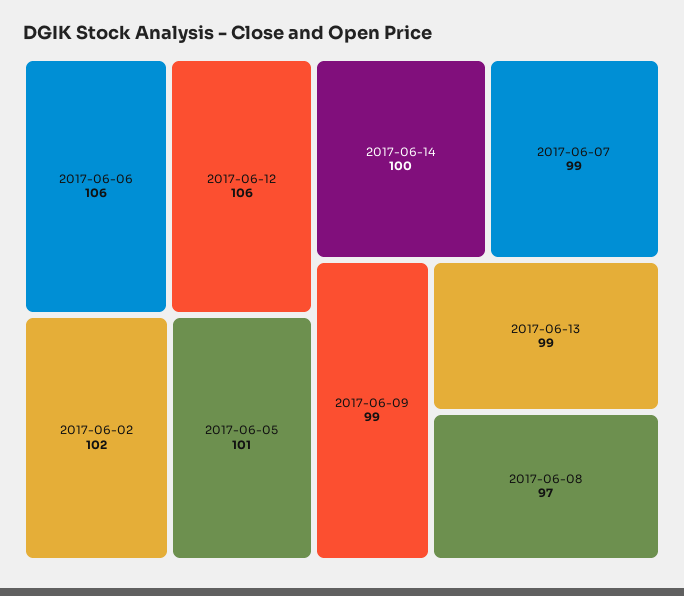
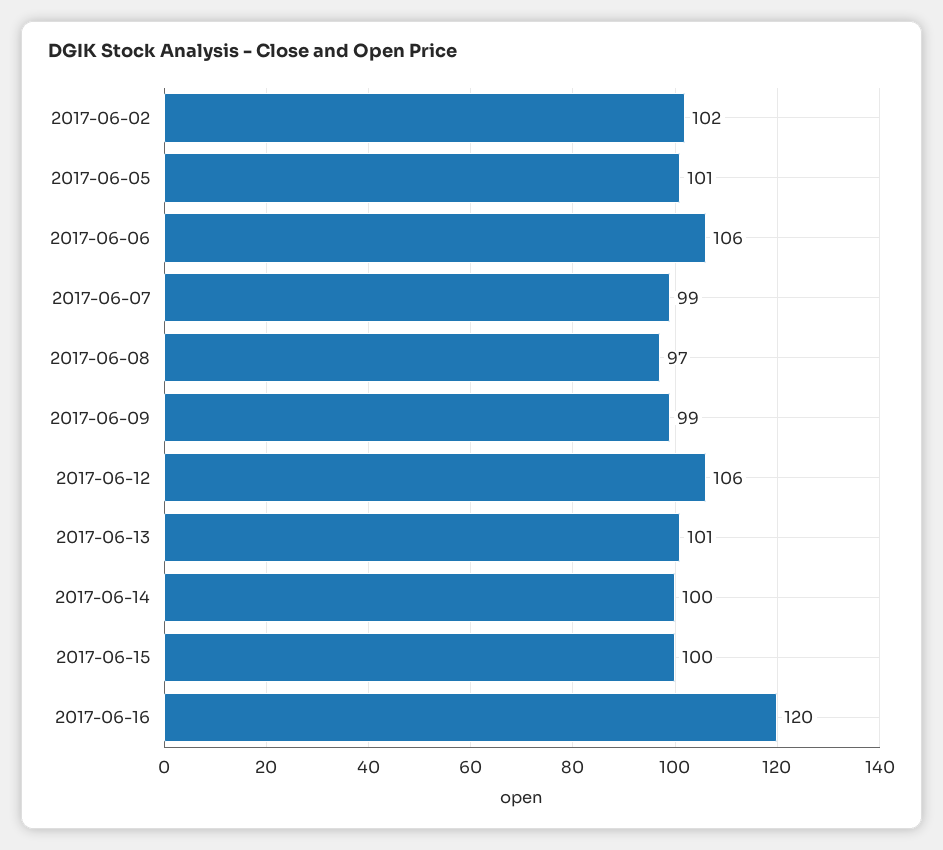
2017-06-13: 99 -> 101
2017-06-15: none -> 100
2017-06-16: none -> 120

